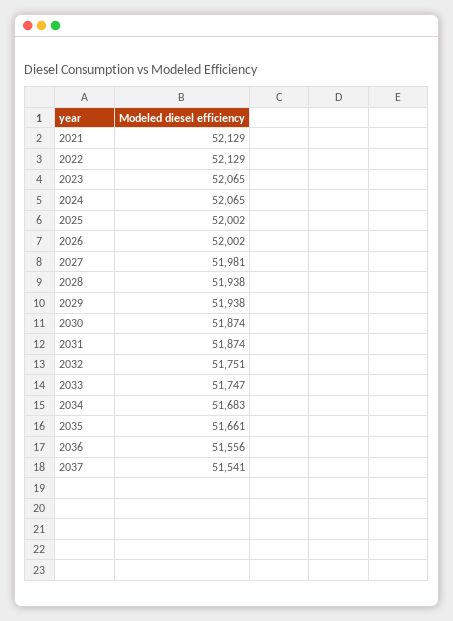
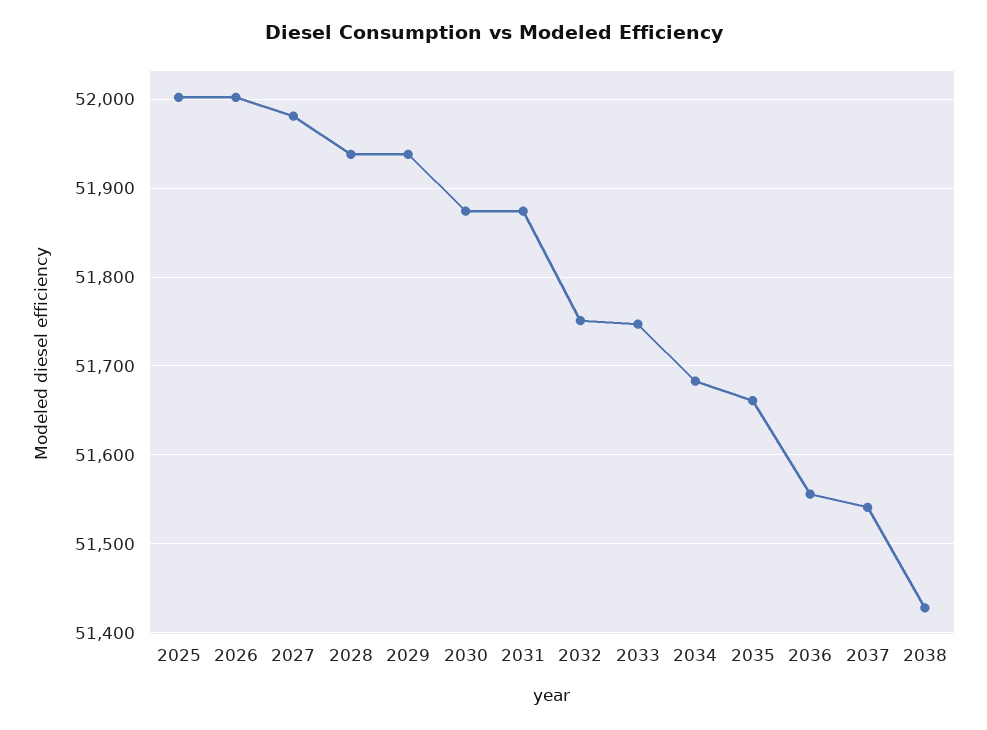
2021: 52129 -> none
2022: 52129 -> none
2023: 52065 -> none
2024: 52065 -> none
2038: none -> 51430

